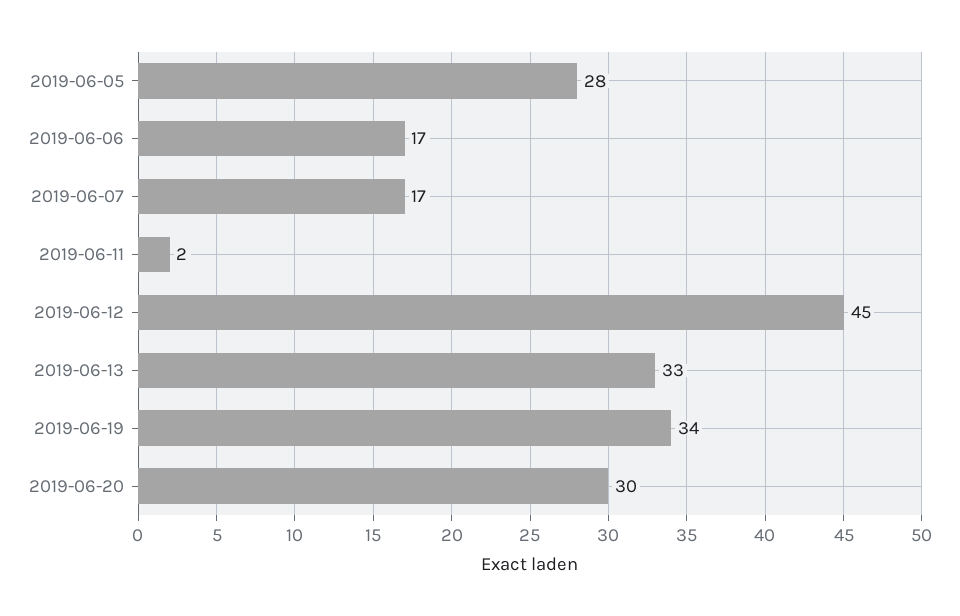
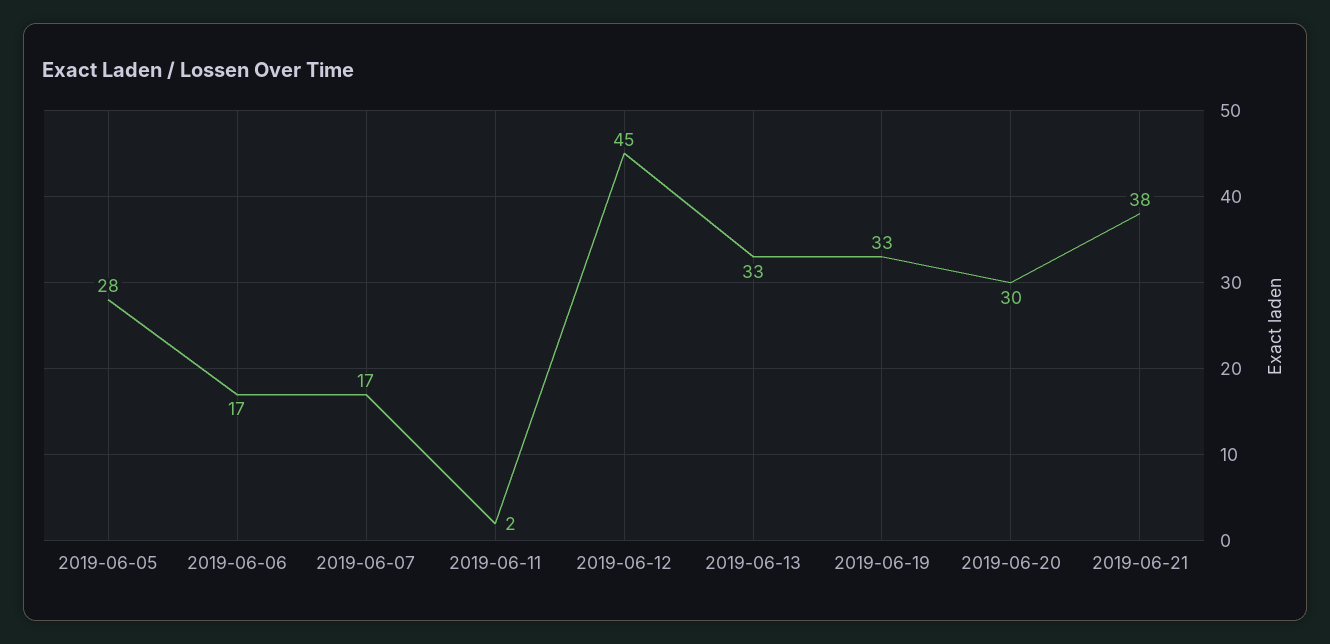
2019-06-19: 34 -> 33
2019-06-21: none -> 38

